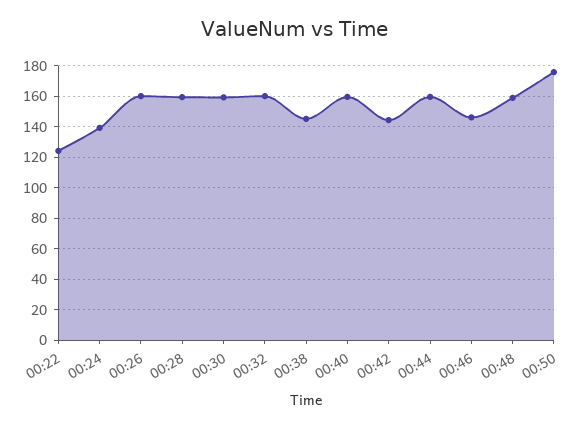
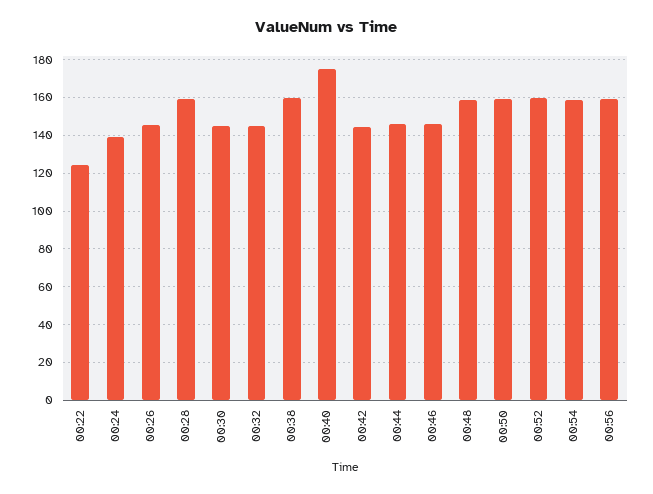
00:26: 160 -> 145
00:30: 160 -> 145
00:32: 160 -> 145
00:38: 145 -> 160
00:40: 160 -> 175
00:44: 160 -> 145
00:50: 175 -> 160
00:52: none -> 160
00:54: none -> 160
00:56: none -> 160

